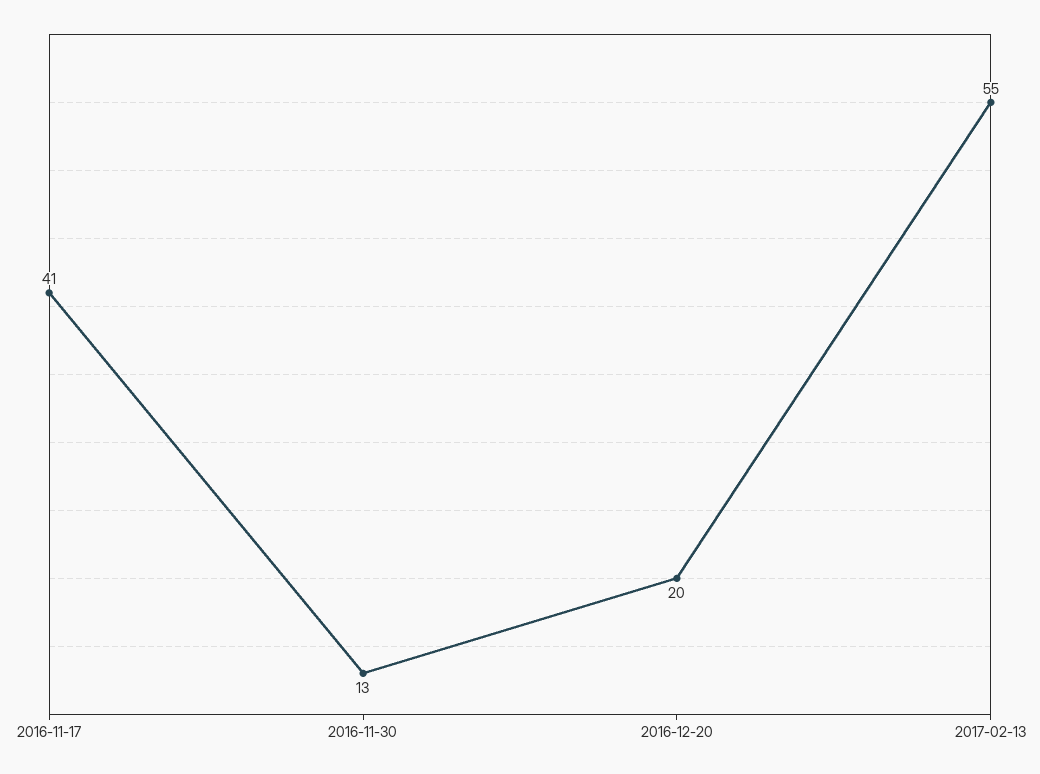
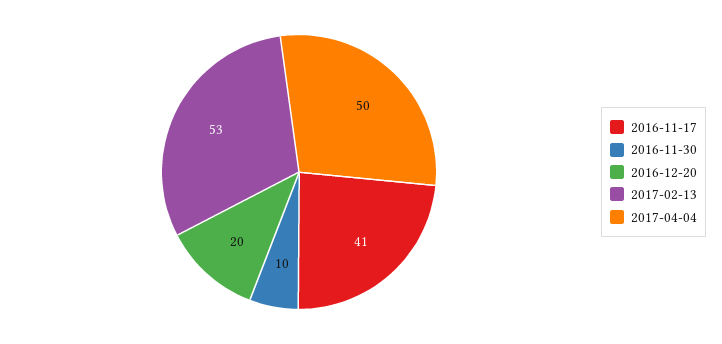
2016-11-30: 13 -> 10
2017-02-13: 55 -> 53
2017-04-04: none -> 50

